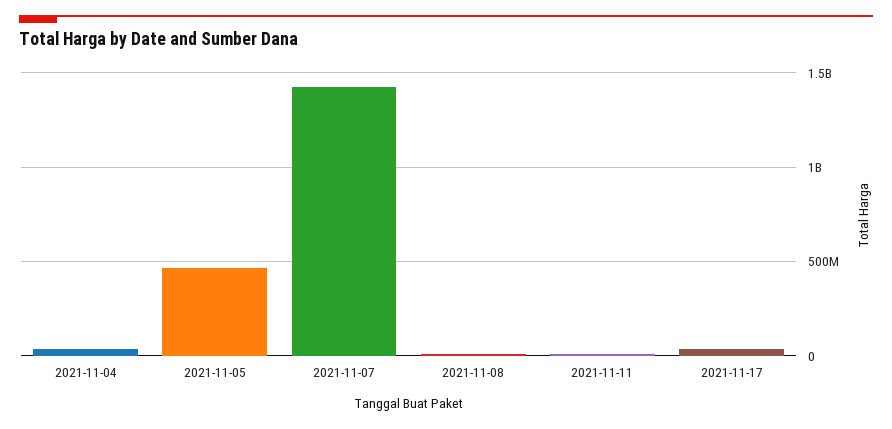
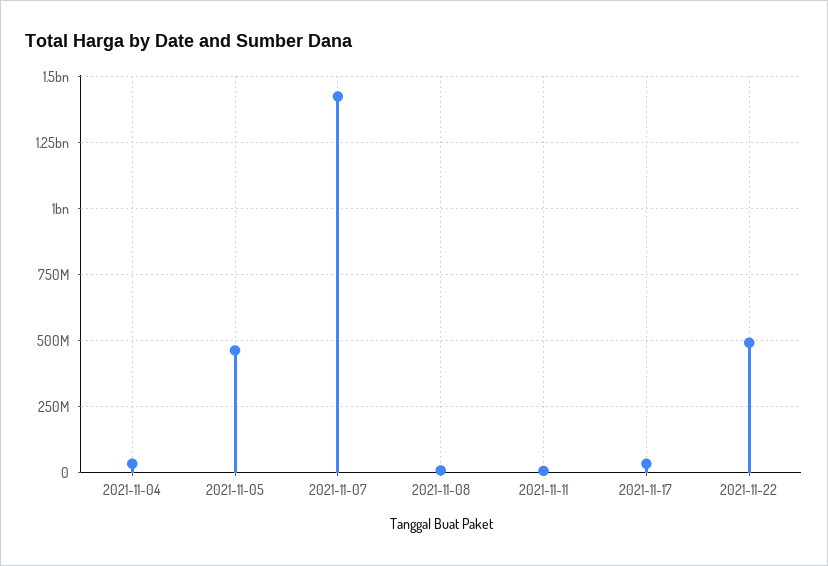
2021-11-22: none -> 500000000

